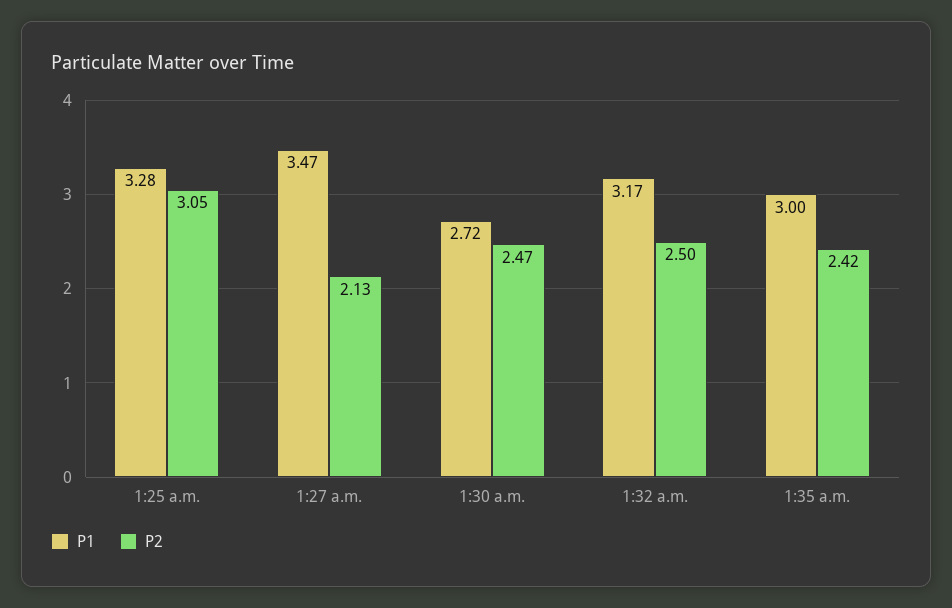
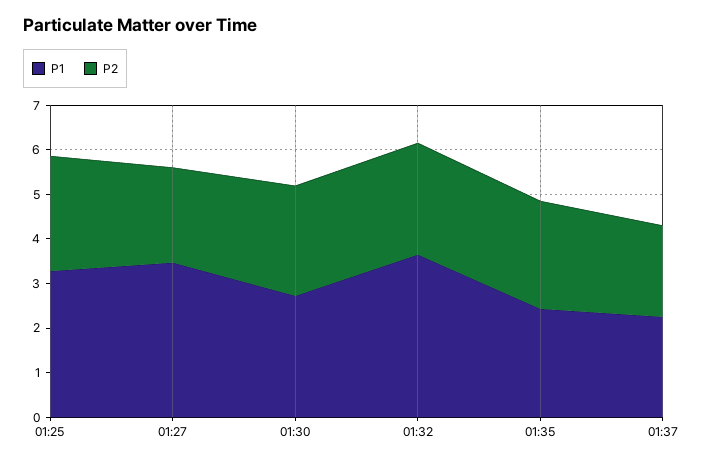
P2, 1:25 a.m.: 3.05 -> 2.6
P1, 1:32 a.m.: 3.17 -> 3.6
P1, 1:35 a.m.: 3 -> 2.4
P1, 01:37: none -> 2.2
P2, 01:37: none -> 2

